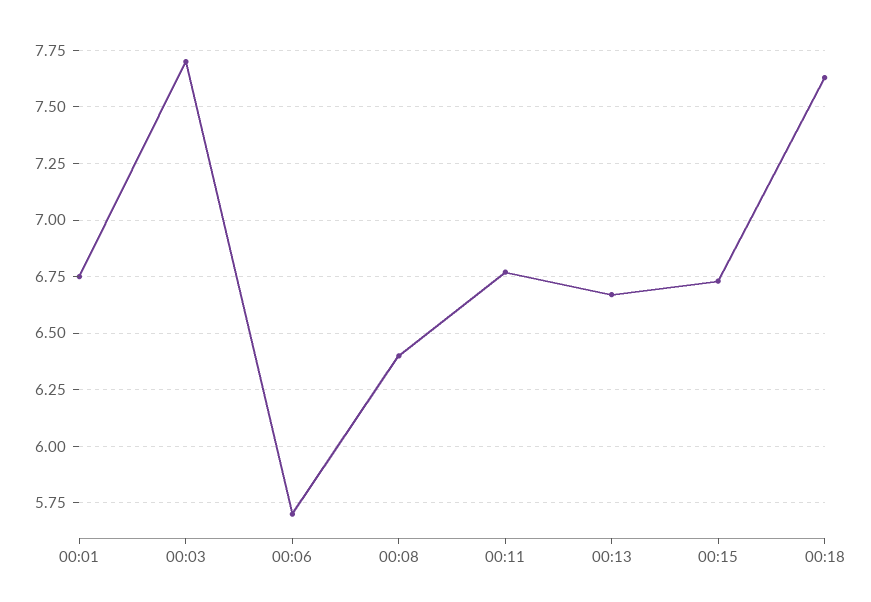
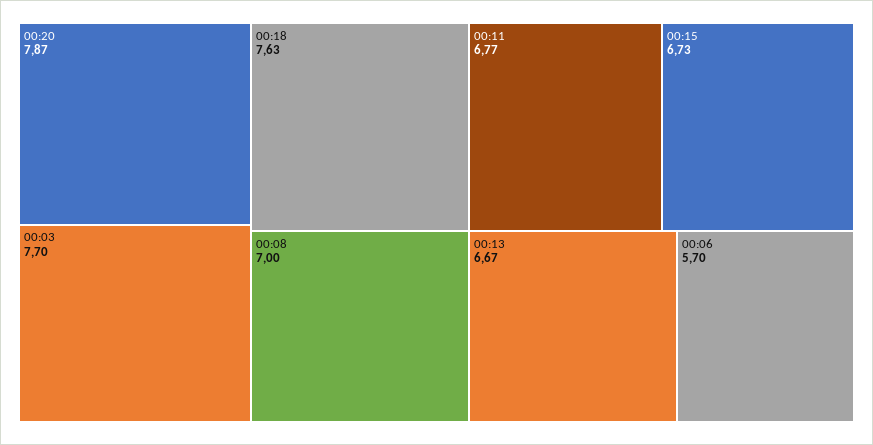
00:01: 6.75 -> none
00:08: 6.4 -> 7
00:20: none -> 7.87

